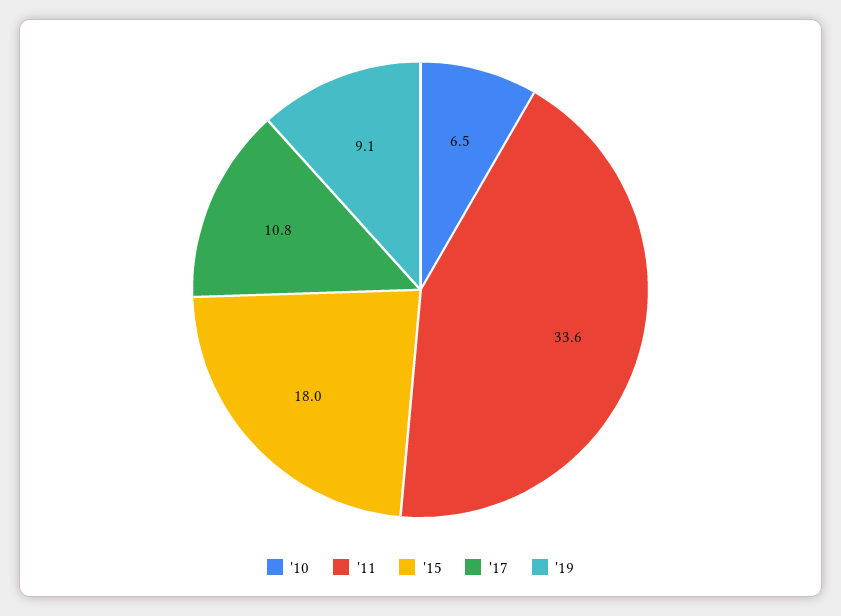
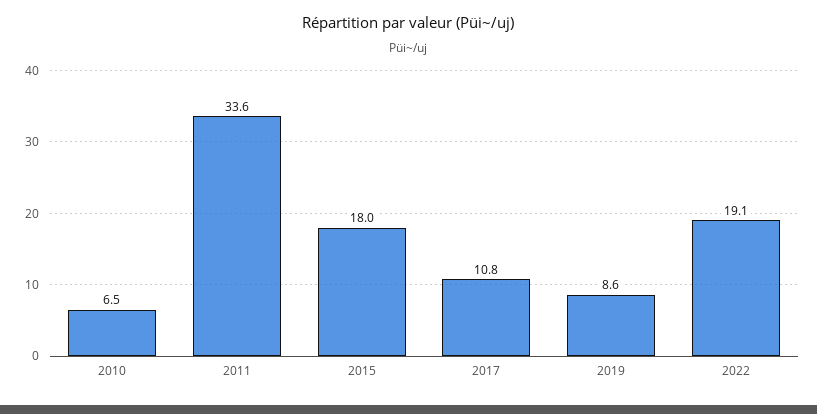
'19: 9.1 -> 8.6
2022: none -> 19.1

